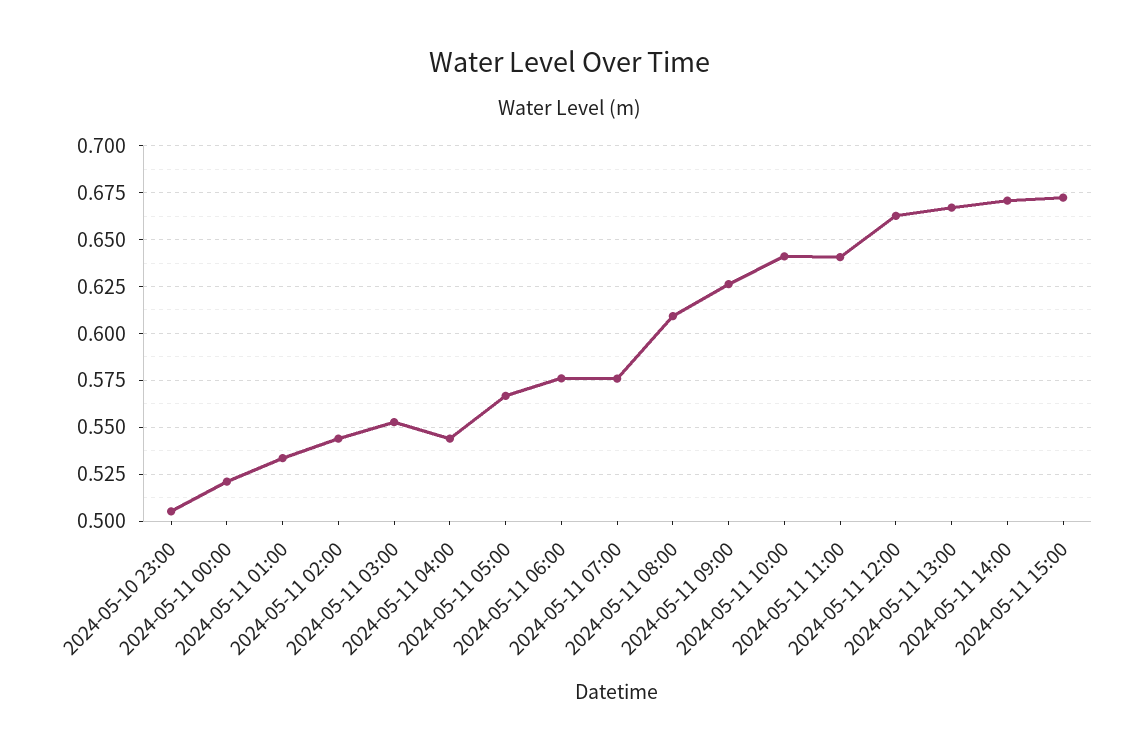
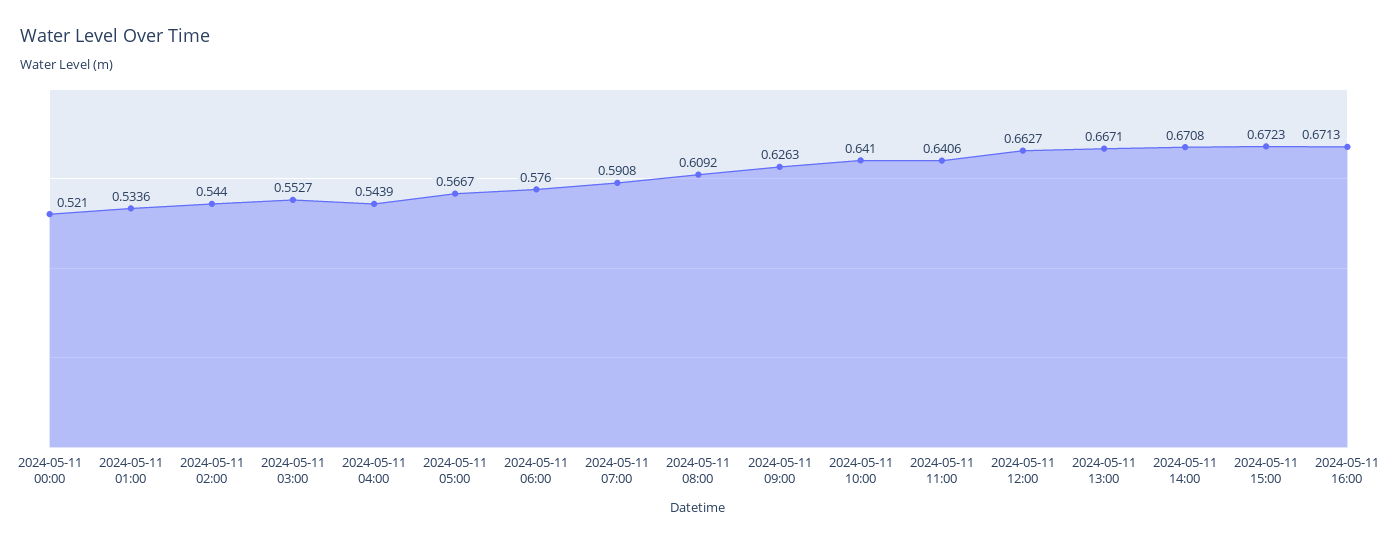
2024-05-10 23:00: 0.505 -> none
2024-05-11 07:00: 0.575 -> 0.5908
2024-05-11 16:00: none -> 0.6713

